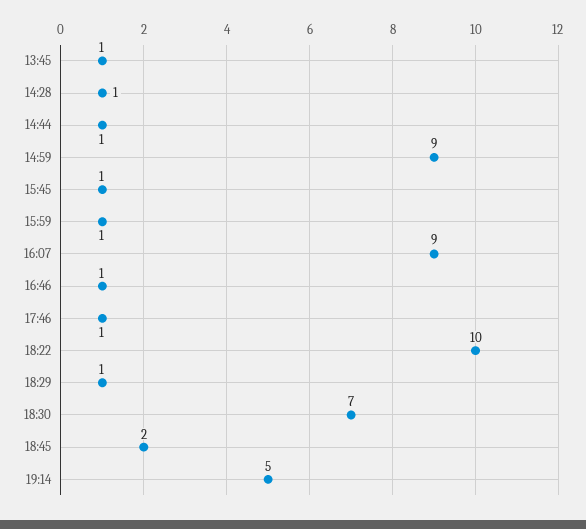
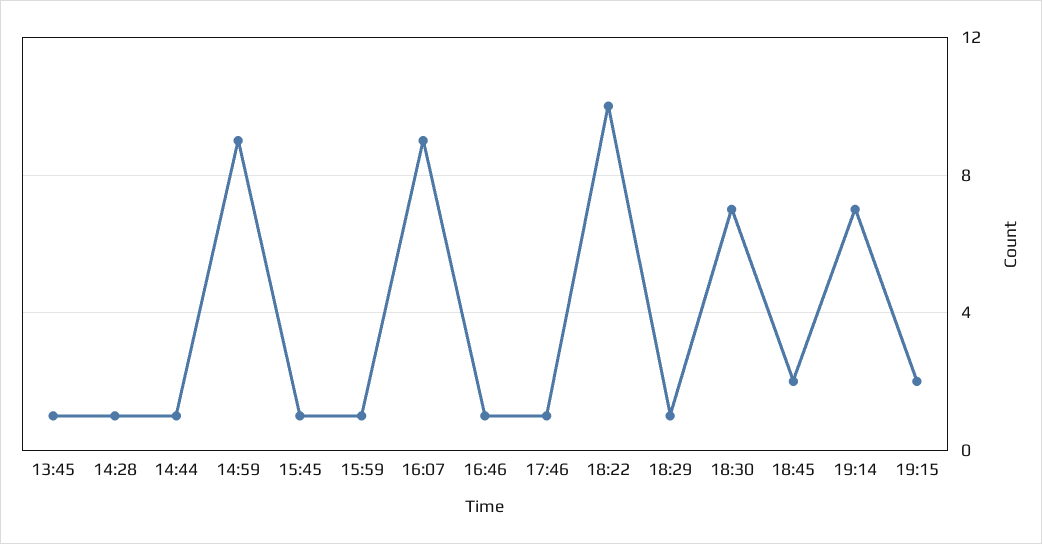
19:14: 5 -> 7
19:15: none -> 2

